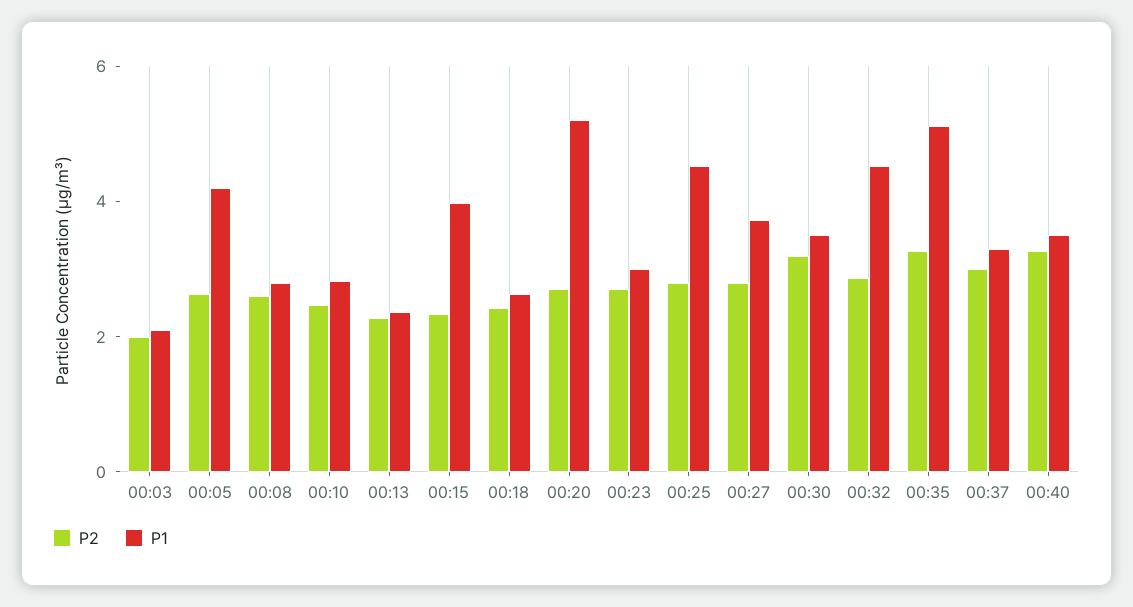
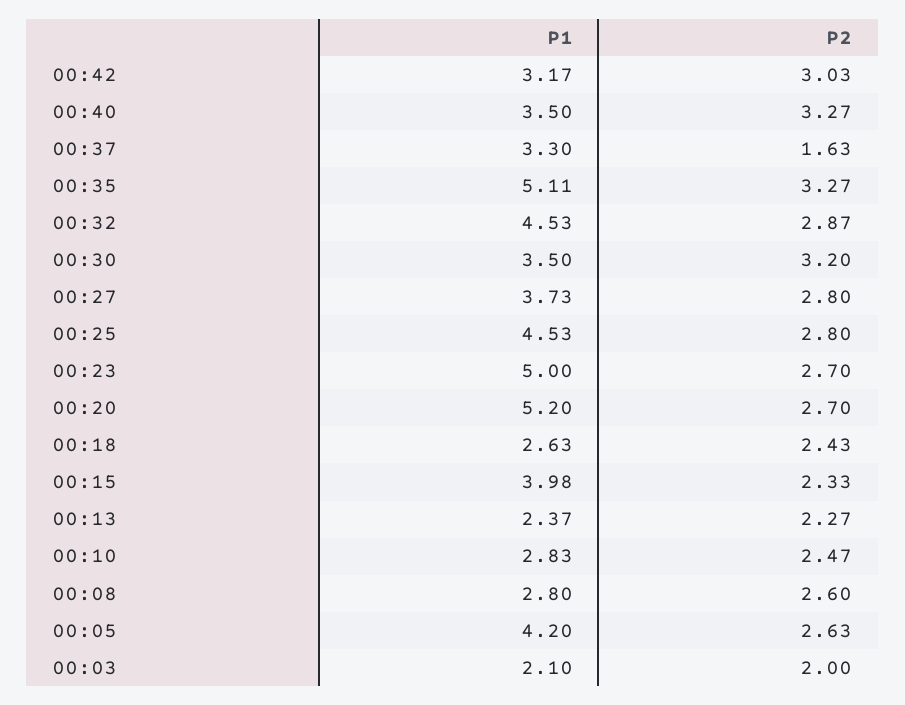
P1, 00:23: 3 -> 5
P2, 00:37: 3 -> 1.63
P1, 00:42: none -> 3.17
P2, 00:42: none -> 3.03

